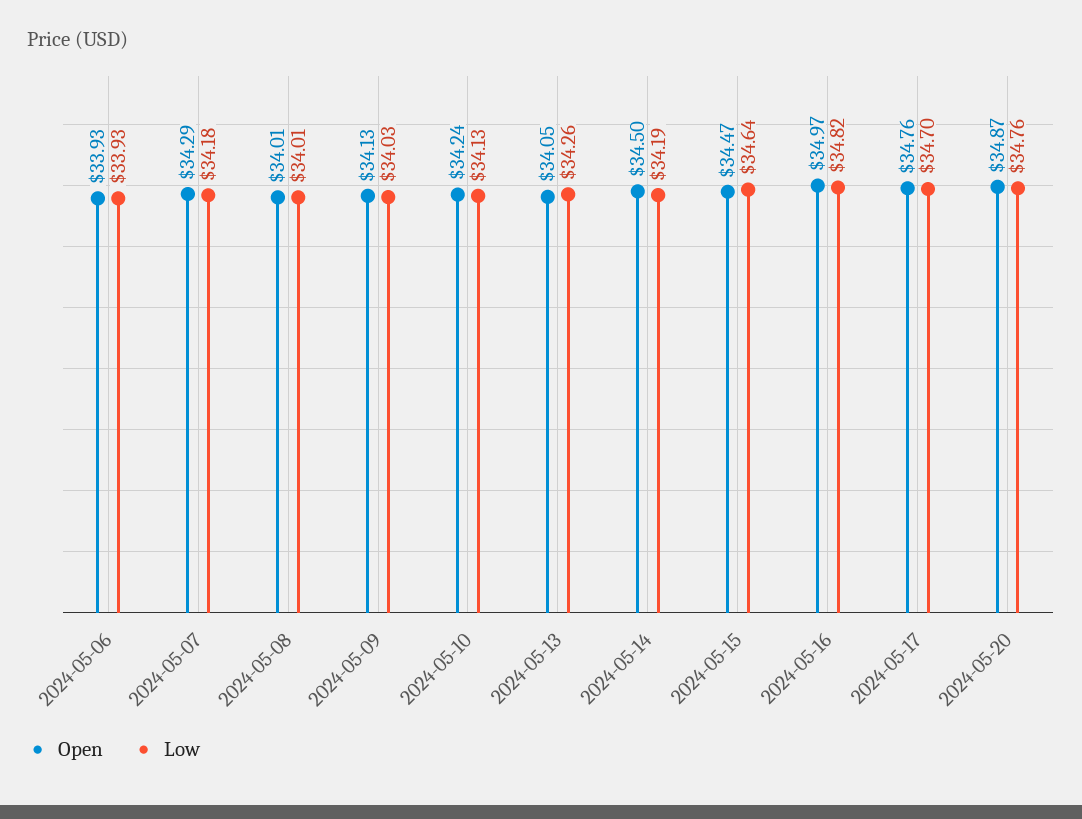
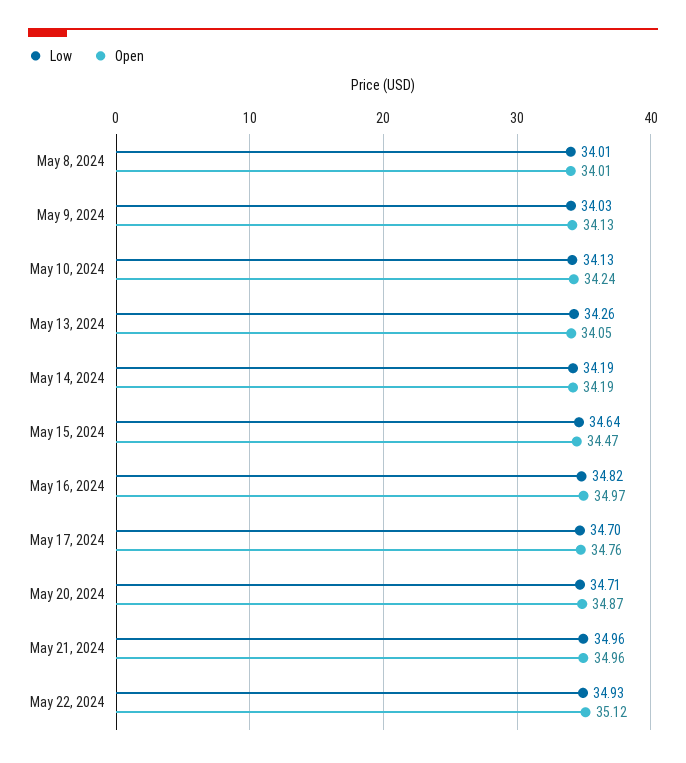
Open, 2024-05-06: 33.93 -> none
Low, 2024-05-06: 33.93 -> none
Open, 2024-05-07: 34.29 -> none
Low, 2024-05-07: 34.18 -> none
Open, 2024-05-14: 34.5 -> 34.19
Low, 2024-05-20: 34.76 -> 34.71
Low, May 21, 2024: none -> 34.96
Open, May 21, 2024: none -> 34.96
Low, May 22, 2024: none -> 34.93
Open, May 22, 2024: none -> 35.12

